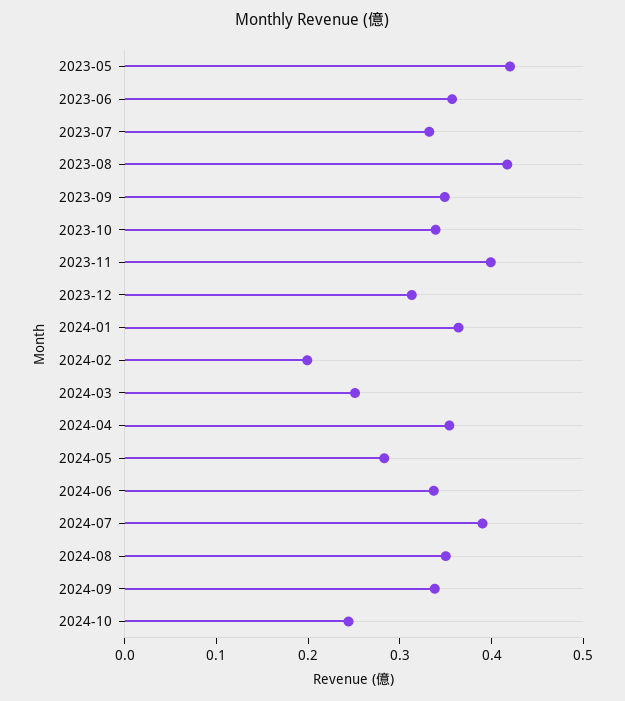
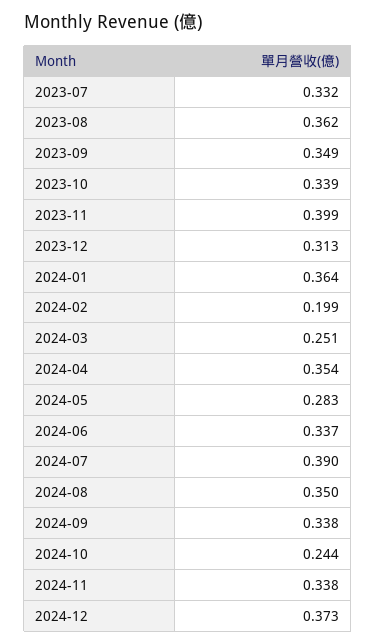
2023-05: 0.42 -> none
2023-06: 0.36 -> none
2023-08: 0.42 -> 0.362
2024-11: none -> 0.338
2024-12: none -> 0.373

